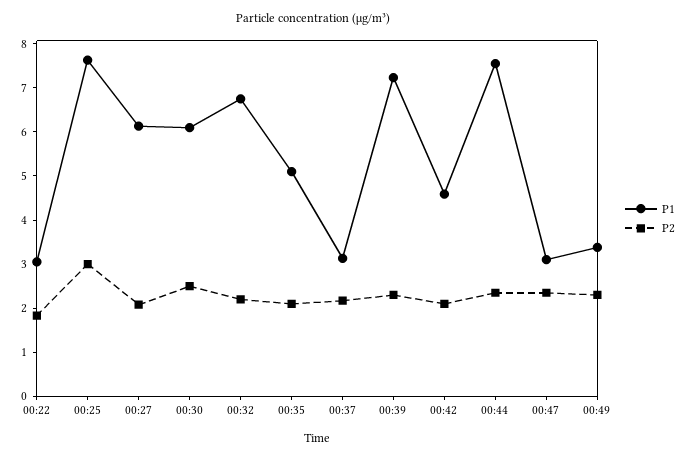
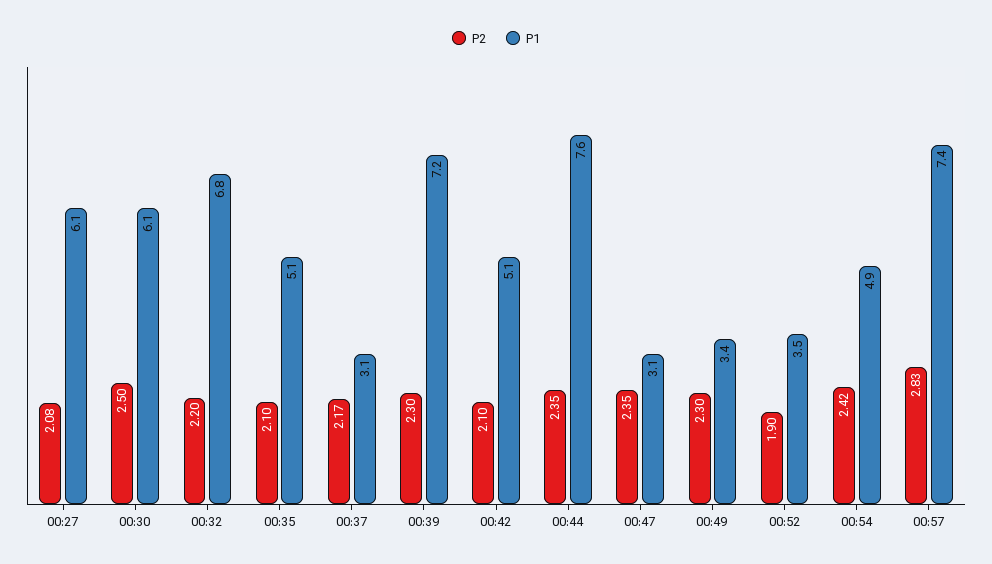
P1, 00:22: 3 -> none
P2, 00:22: 1.8 -> none
P1, 00:25: 7.6 -> none
P2, 00:25: 3 -> none
P1, 00:42: 4.6 -> 5.1
P2, 00:52: none -> 1.9
P1, 00:52: none -> 3.5
P2, 00:54: none -> 2.42
P1, 00:54: none -> 4.9
P2, 00:57: none -> 2.83
P1, 00:57: none -> 7.4

